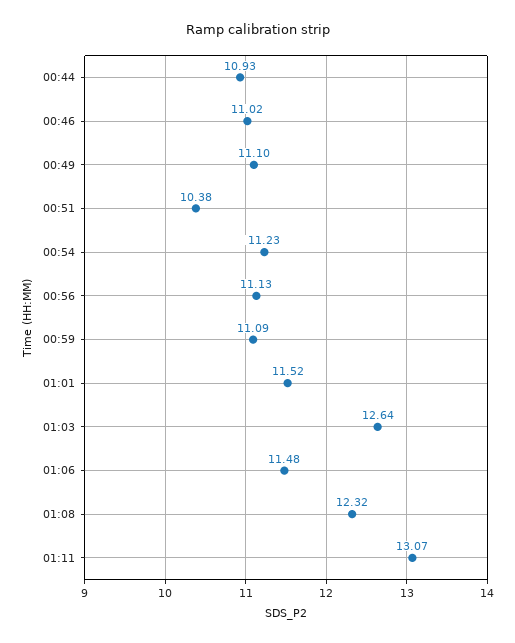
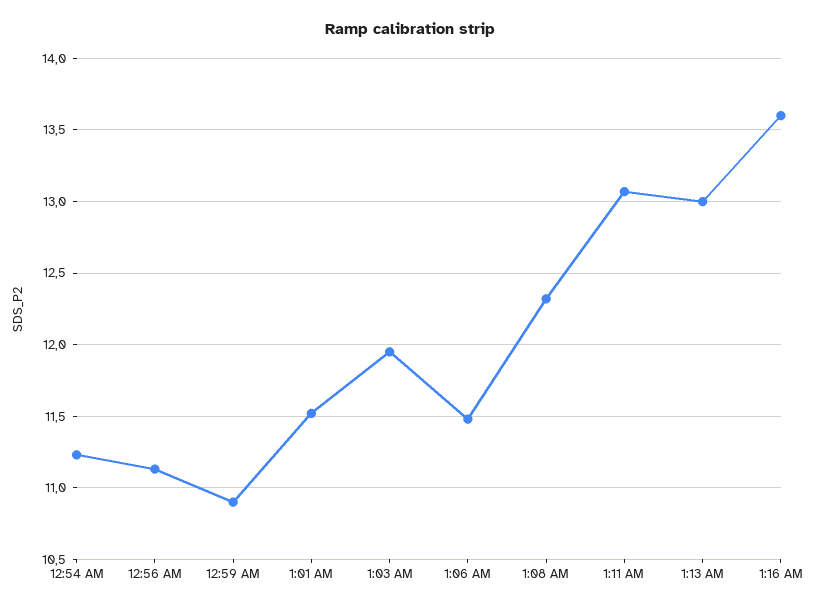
00:44: 10.93 -> none
00:46: 11.02 -> none
00:49: 11.1 -> none
00:51: 10.38 -> none
00:59: 11.09 -> 10.9
01:03: 12.64 -> 11.95
1:13 AM: none -> 13
1:16 AM: none -> 13.6

